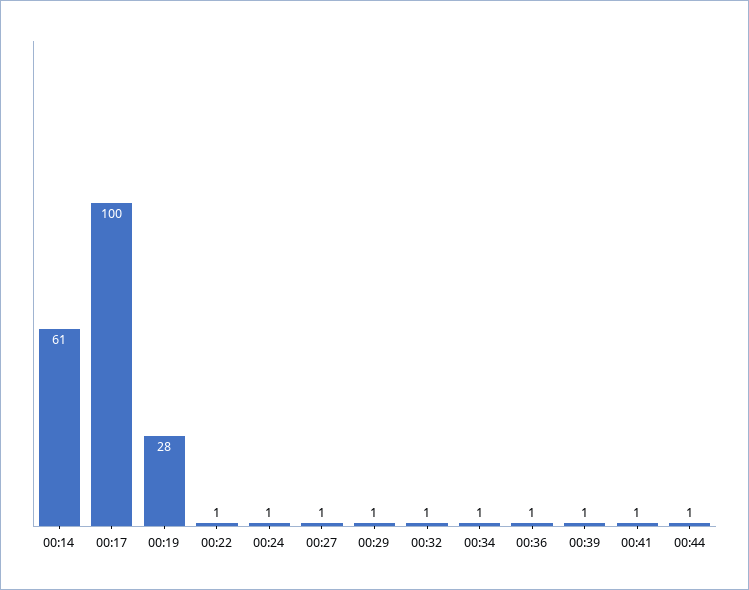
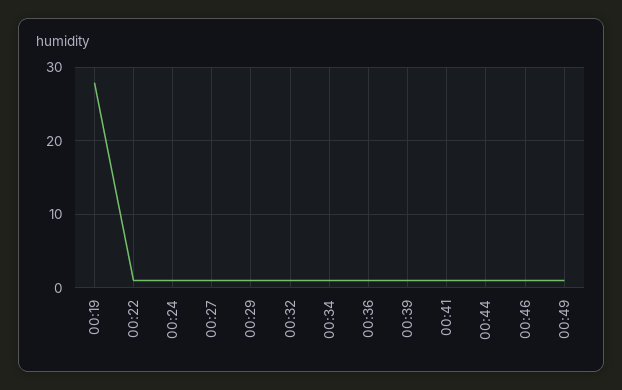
00:14: 61 -> none
00:17: 100 -> none
00:46: none -> 1
00:49: none -> 1

